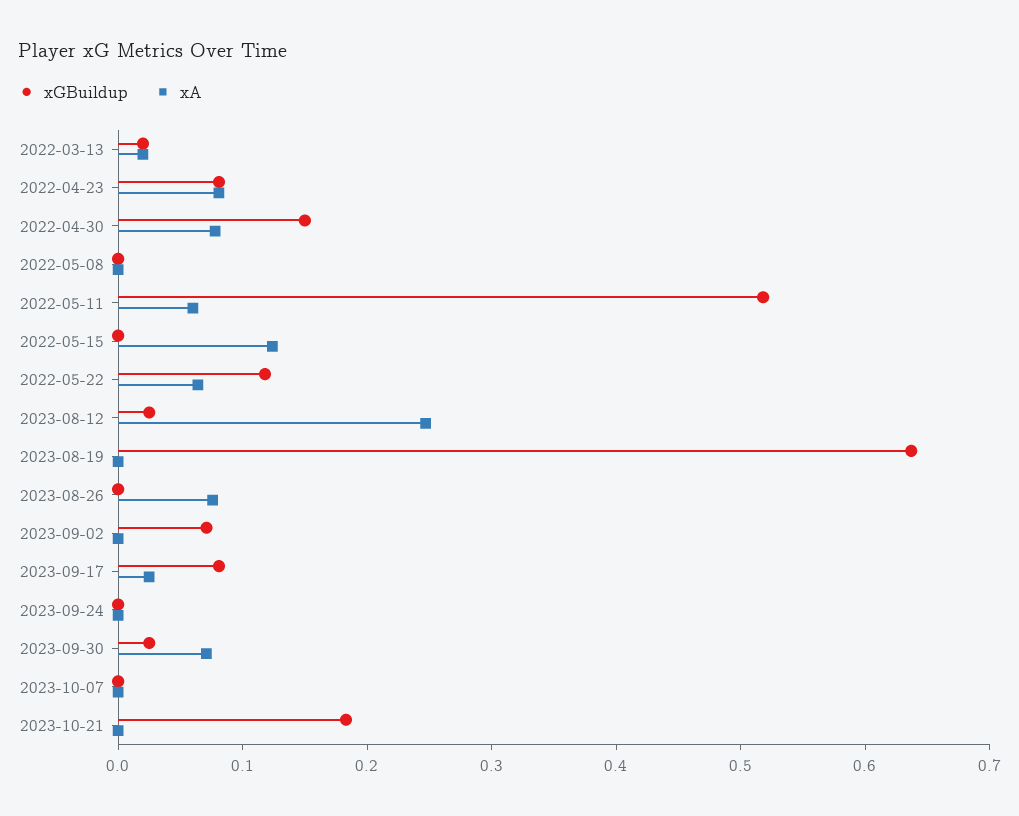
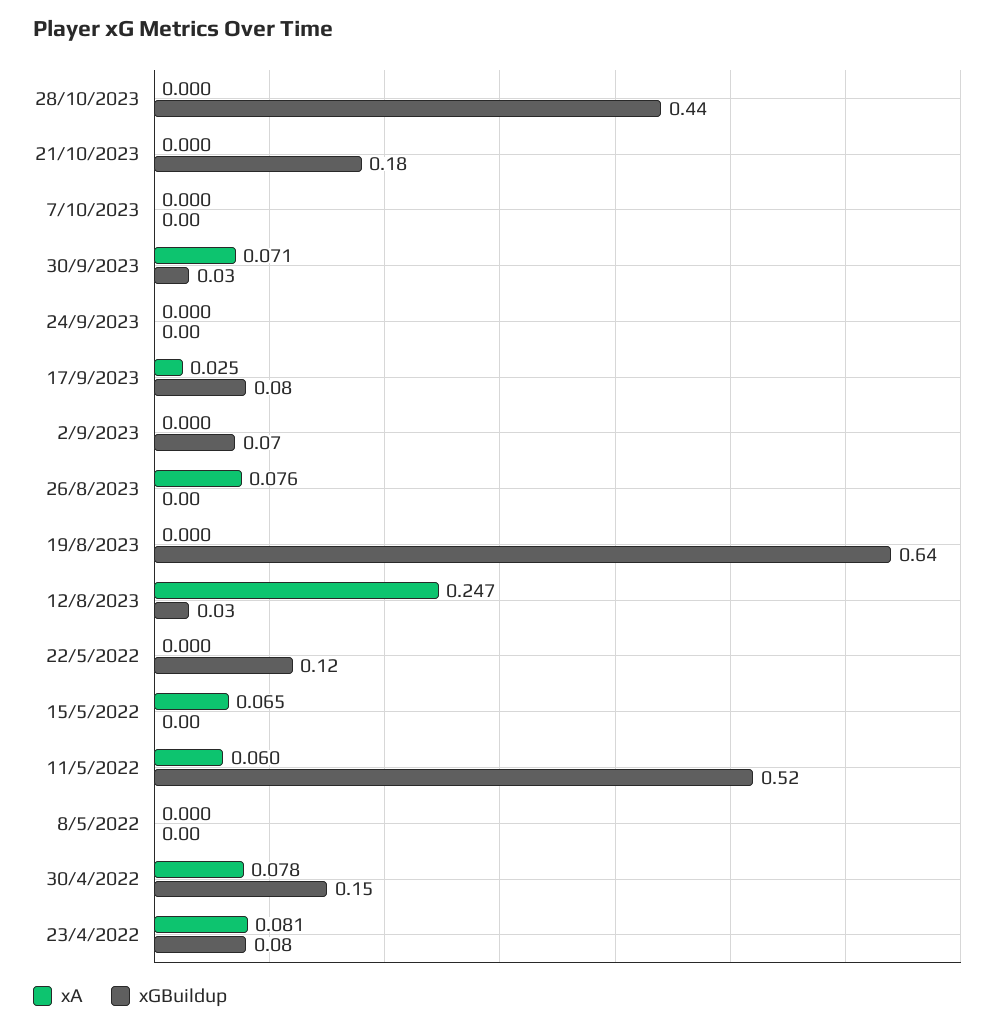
xGBuildup, 2022-03-13: 0.02 -> none
xA, 2022-03-13: 0.02 -> none
xA, 2022-05-15: 0.12 -> 0.065
xA, 2022-05-22: 0.06 -> 0
xA, 28/10/2023: none -> 0
xGBuildup, 28/10/2023: none -> 0.44

